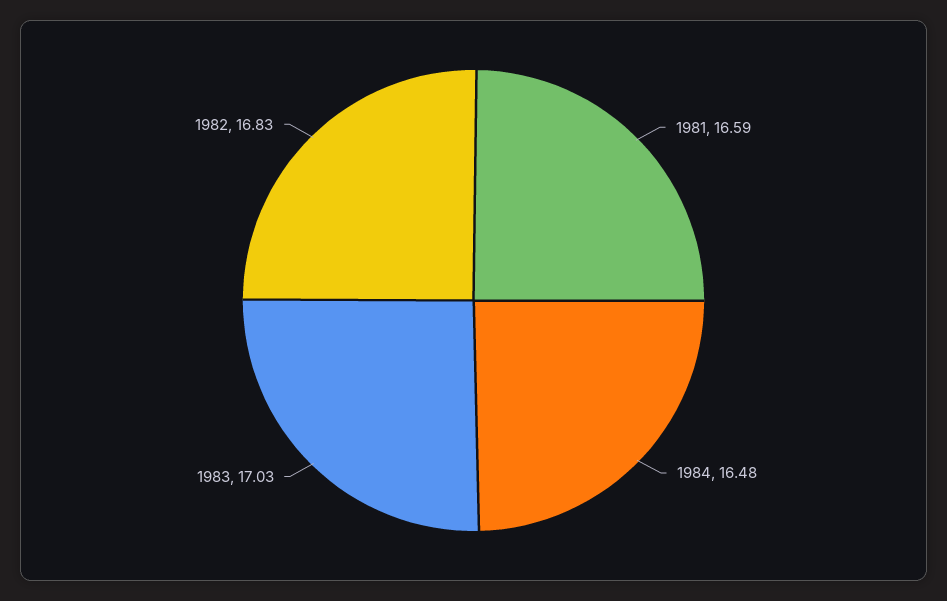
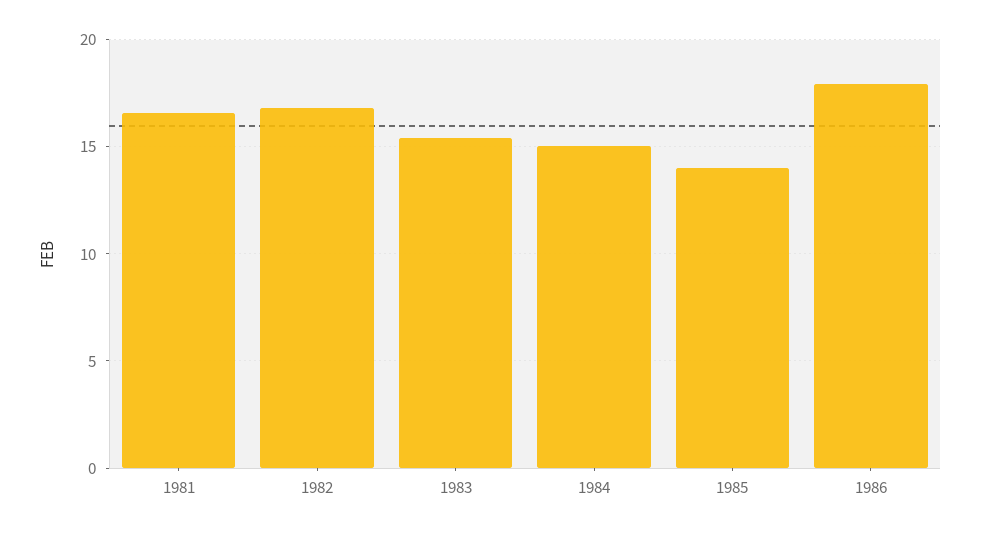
1984: 16.48 -> 15
1983: 17.03 -> 15.5
1985: none -> 14
1986: none -> 18

